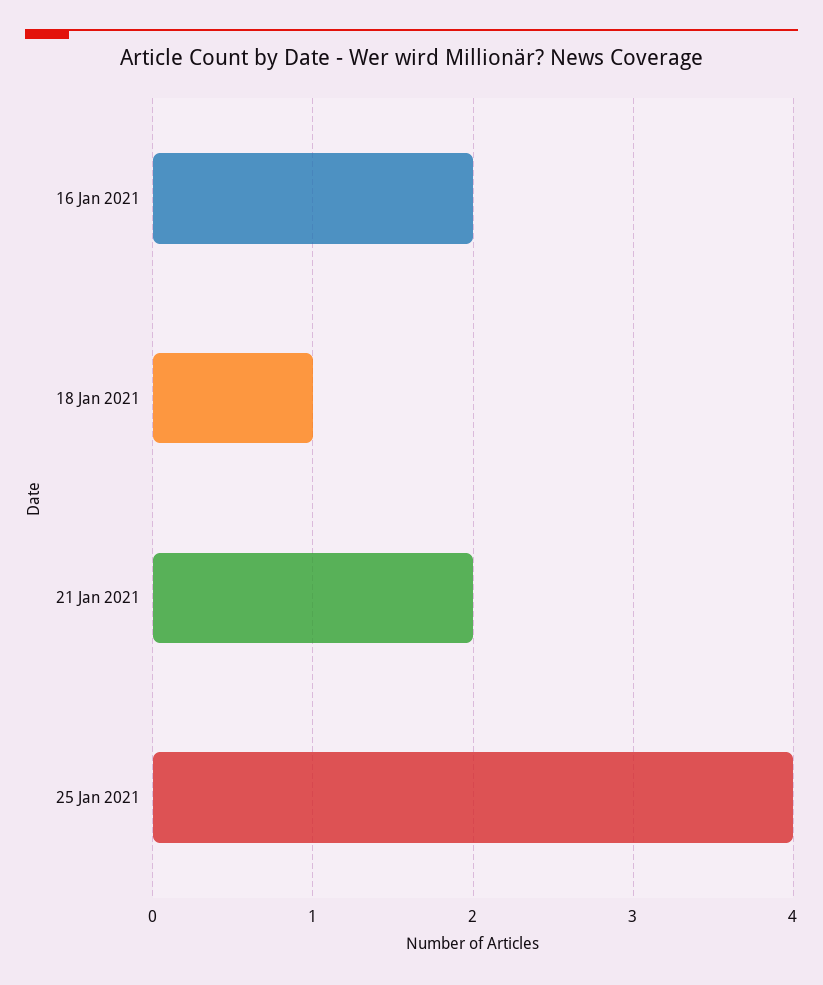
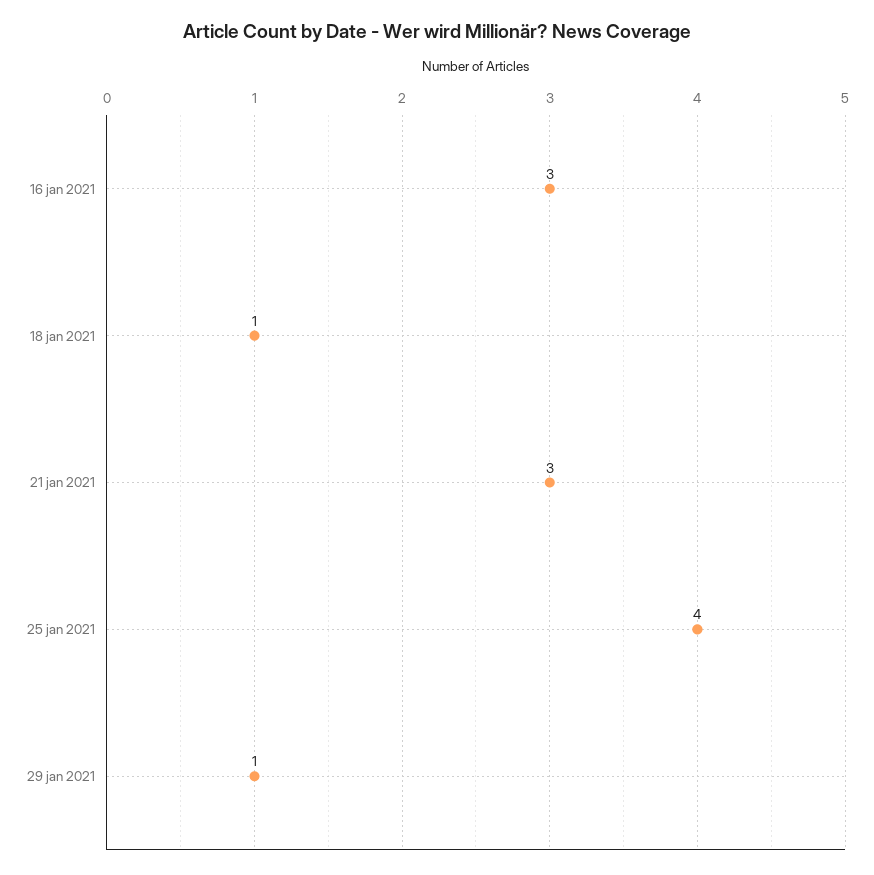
16 Jan 2021: 2 -> 3
21 Jan 2021: 2 -> 3
29 jan 2021: none -> 1

